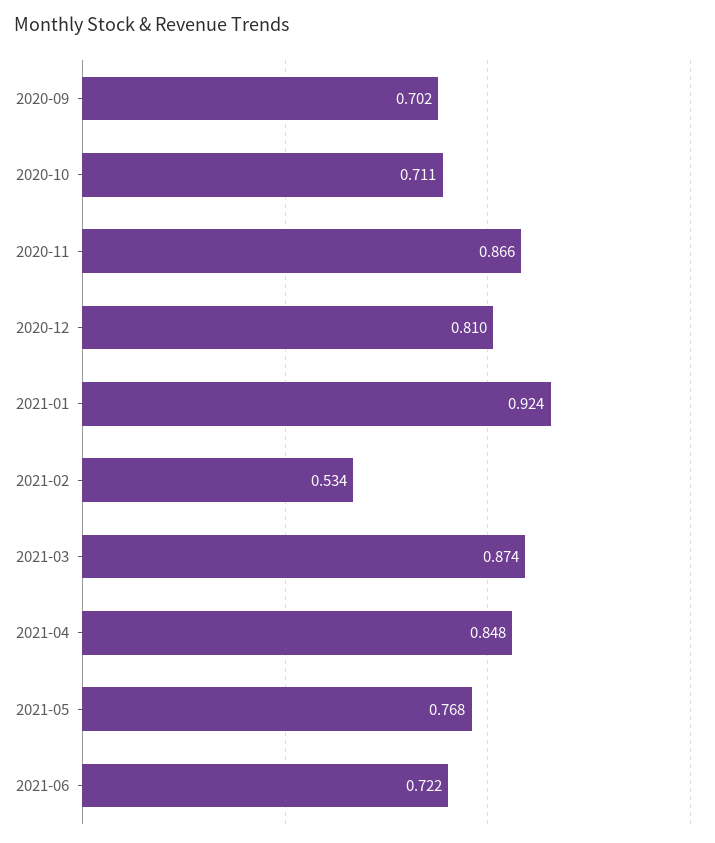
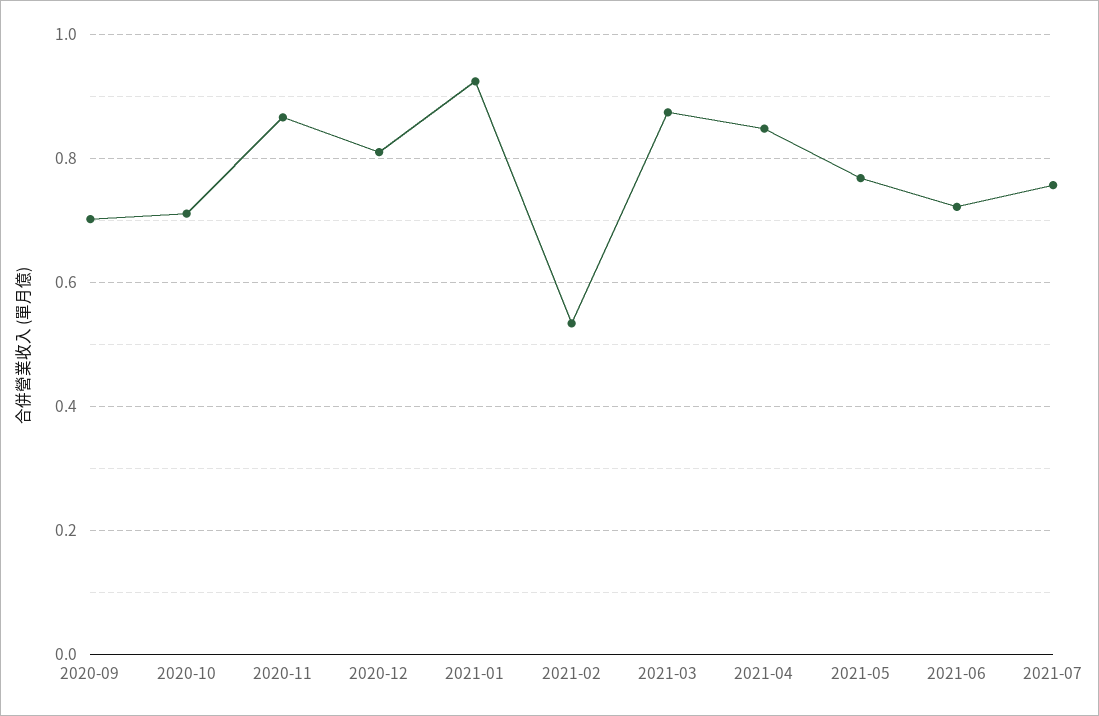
2021-07: none -> 0.76

